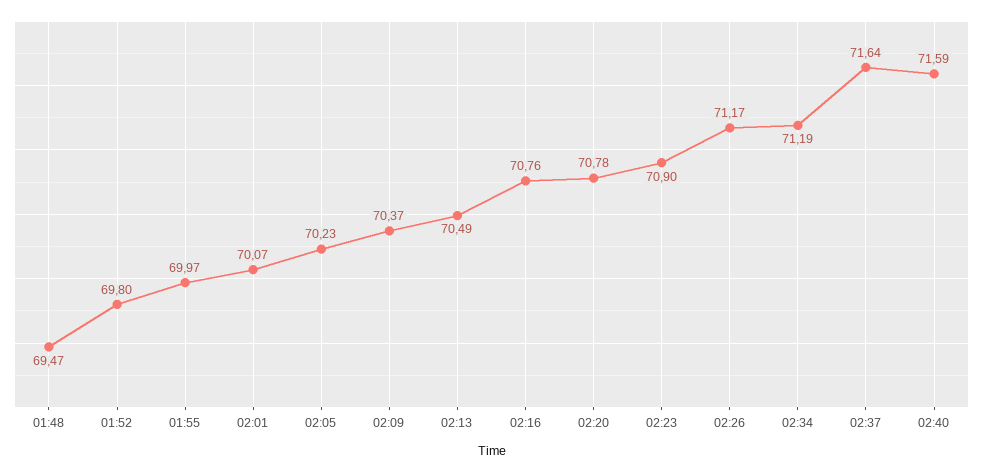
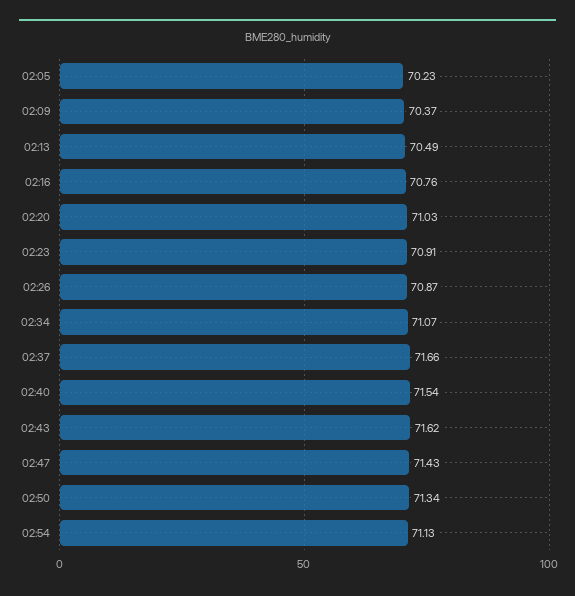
01:48: 69.47 -> none
01:52: 69.8 -> none
01:55: 69.97 -> none
02:01: 70.07 -> none
02:20: 70.78 -> 71.03
02:23: 70.9 -> 70.91
02:26: 71.17 -> 70.87
02:34: 71.19 -> 71.07
02:37: 71.64 -> 71.66
02:40: 71.59 -> 71.54
02:43: none -> 71.62
02:47: none -> 71.43
02:50: none -> 71.34
02:54: none -> 71.13

